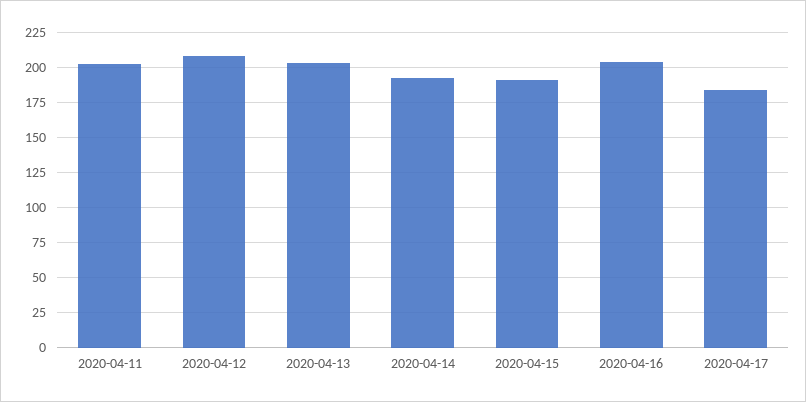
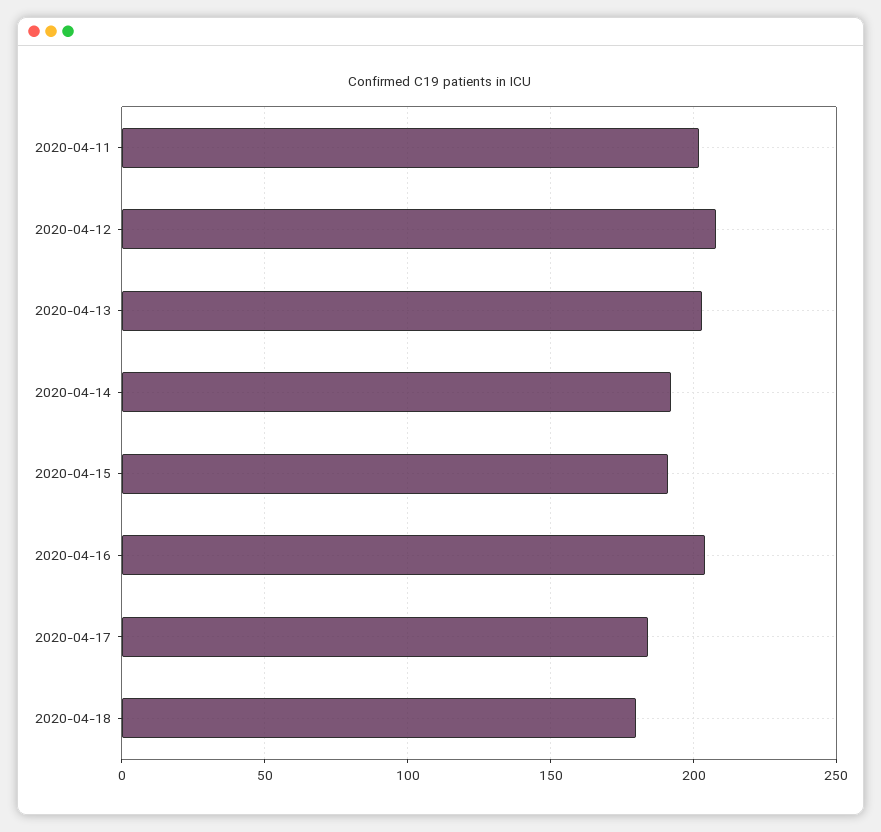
2020-04-18: none -> 180

